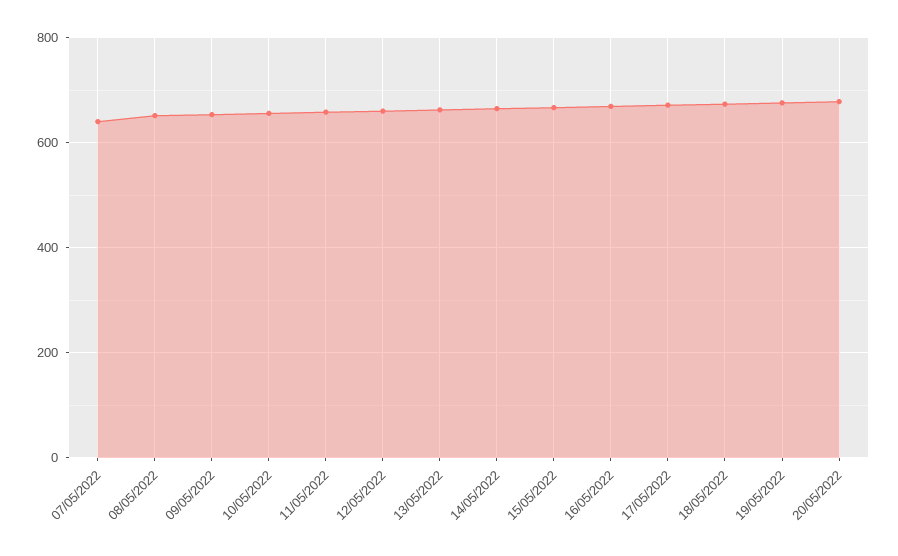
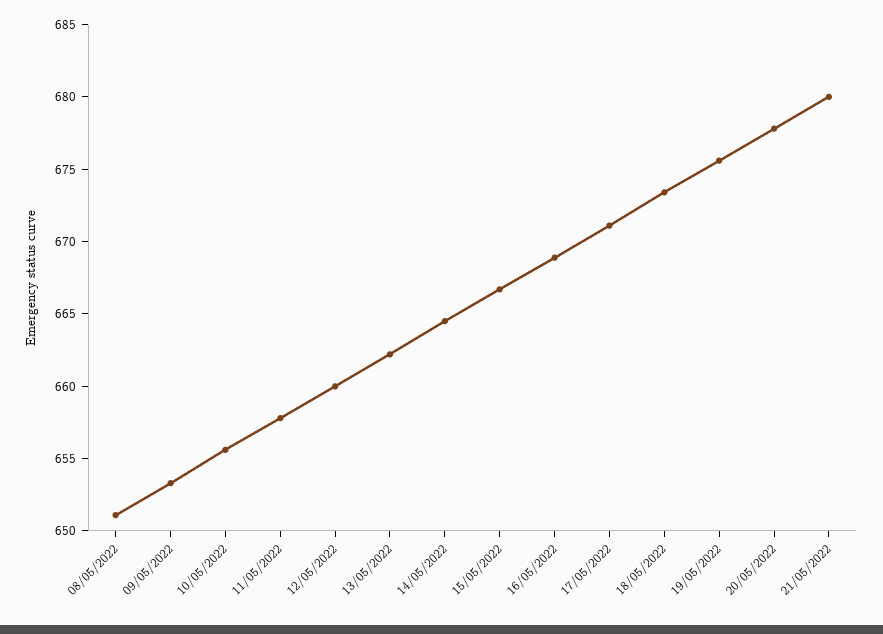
07/05/2022: 640 -> none
21/05/2022: none -> 680

